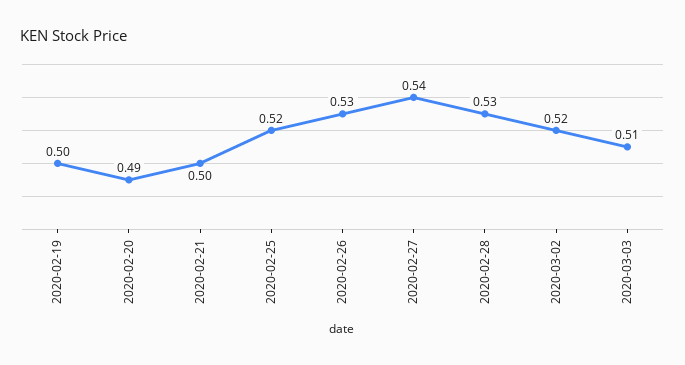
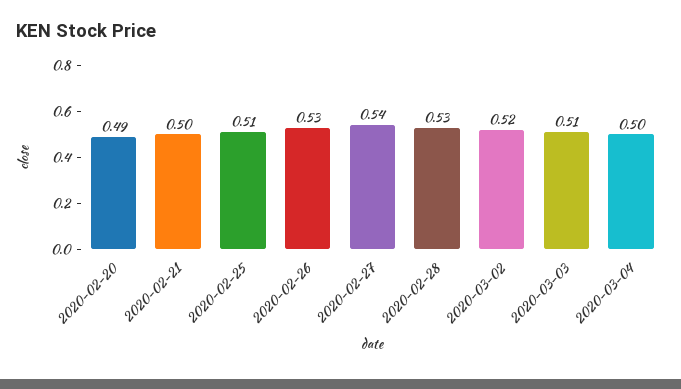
2020-02-19: 0.5 -> none
2020-02-25: 0.52 -> 0.51
2020-03-04: none -> 0.5

